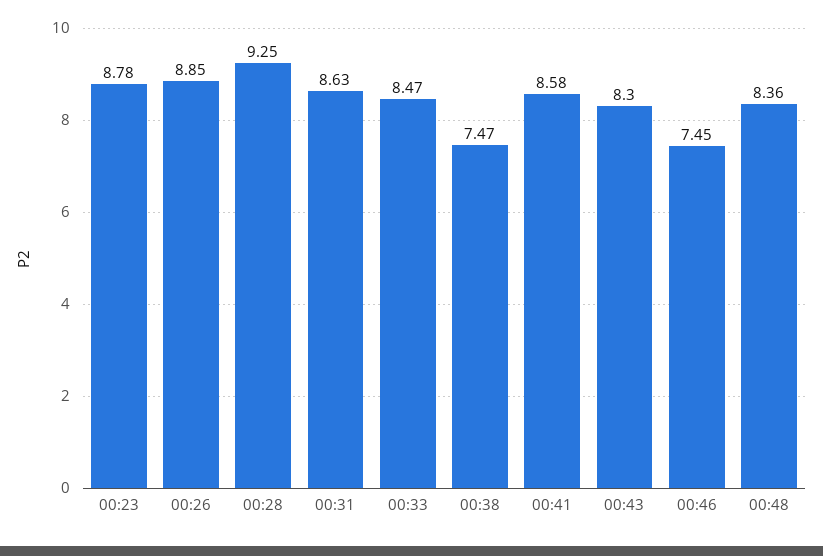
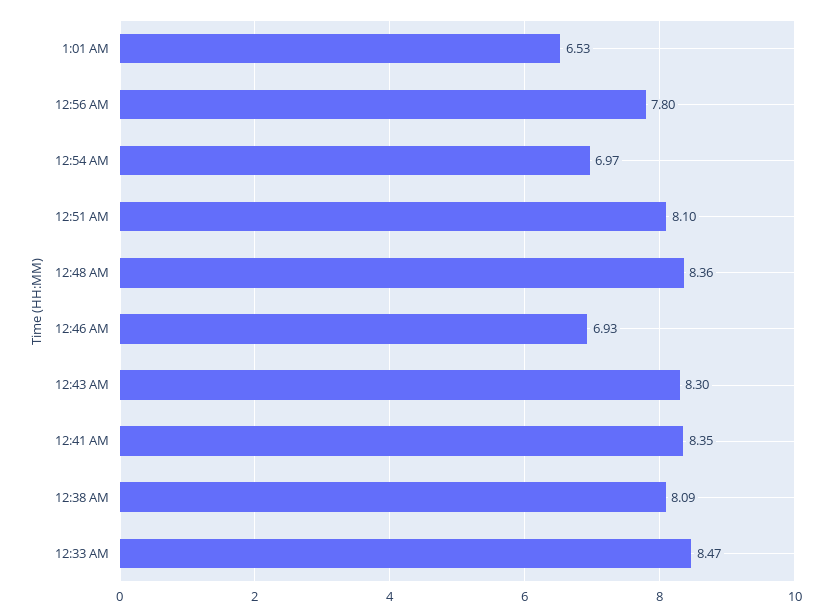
00:23: 8.78 -> none
00:26: 8.85 -> none
00:28: 9.25 -> none
00:31: 8.63 -> none
00:38: 7.47 -> 8.09
00:41: 8.58 -> 8.35
00:46: 7.45 -> 6.93
1:01 AM: none -> 6.53
12:56 AM: none -> 7.8
12:54 AM: none -> 6.97
12:51 AM: none -> 8.1

